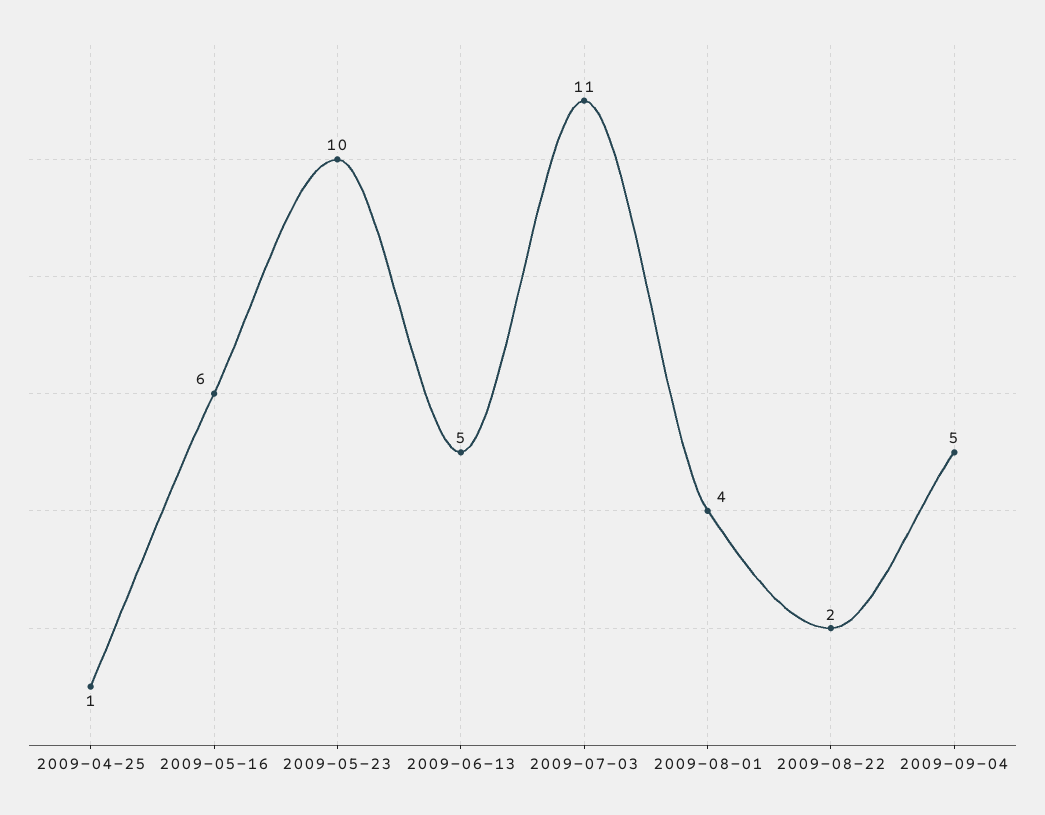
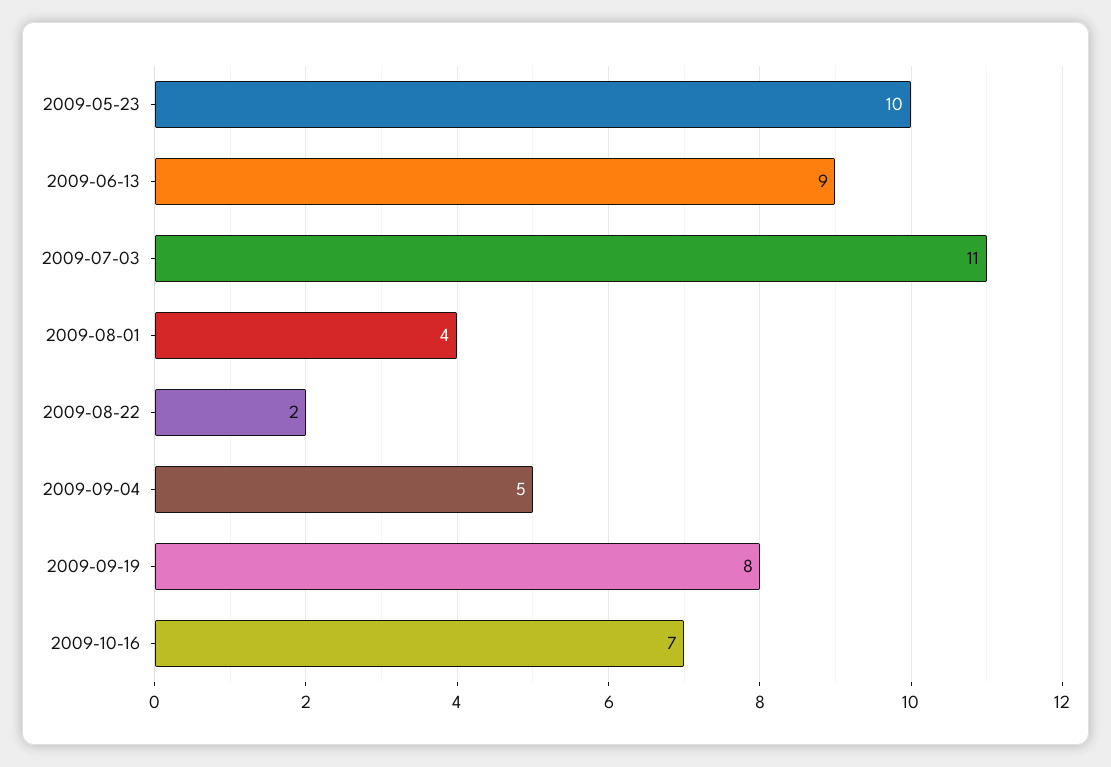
2009-04-25: 1 -> none
2009-05-16: 6 -> none
2009-06-13: 5 -> 9
2009-09-19: none -> 8
2009-10-16: none -> 7

